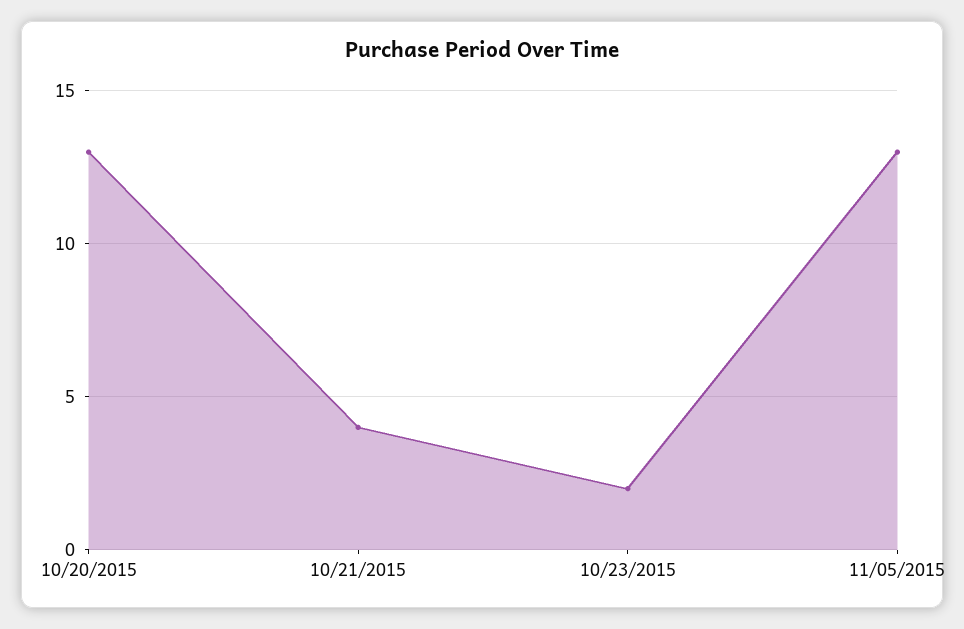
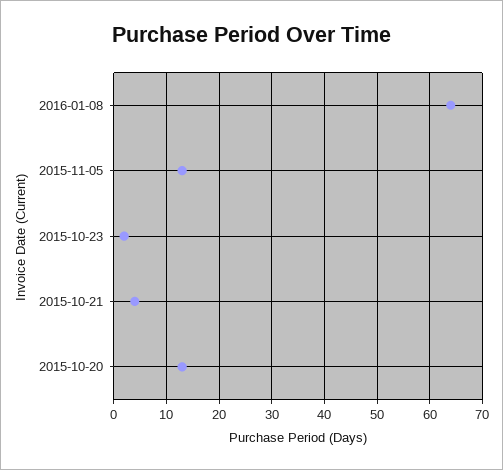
2016-01-08: none -> 65

